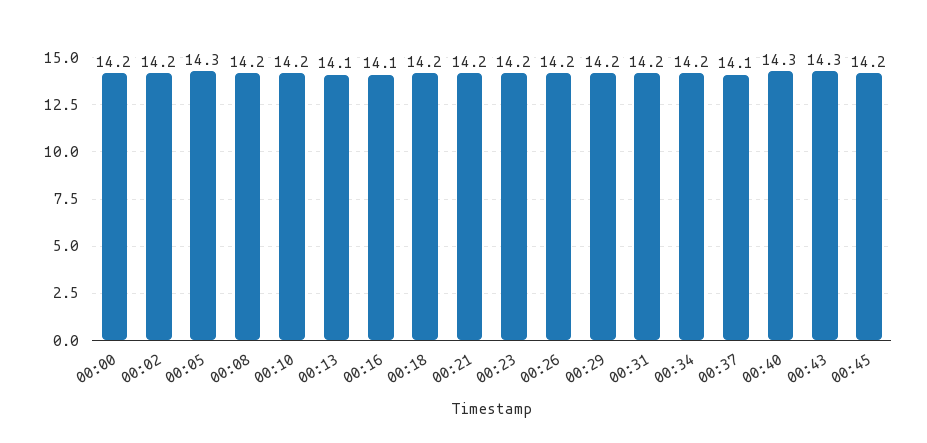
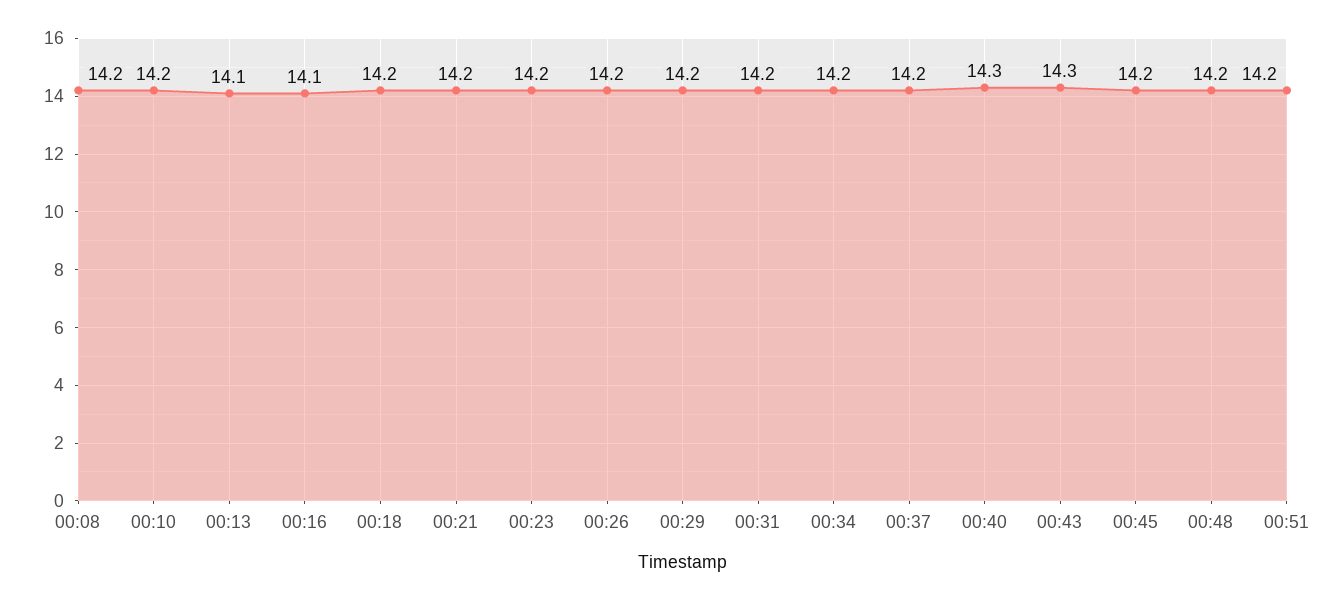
00:00: 14.2 -> none
00:02: 14.2 -> none
00:05: 14.3 -> none
00:37: 14.1 -> 14.2
00:48: none -> 14.2
00:51: none -> 14.2

